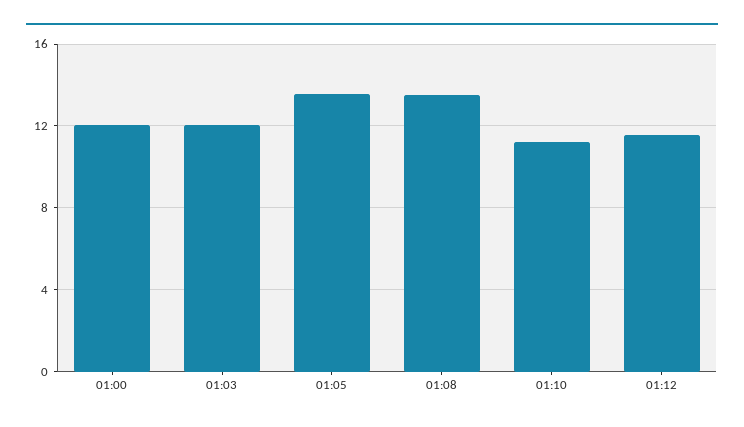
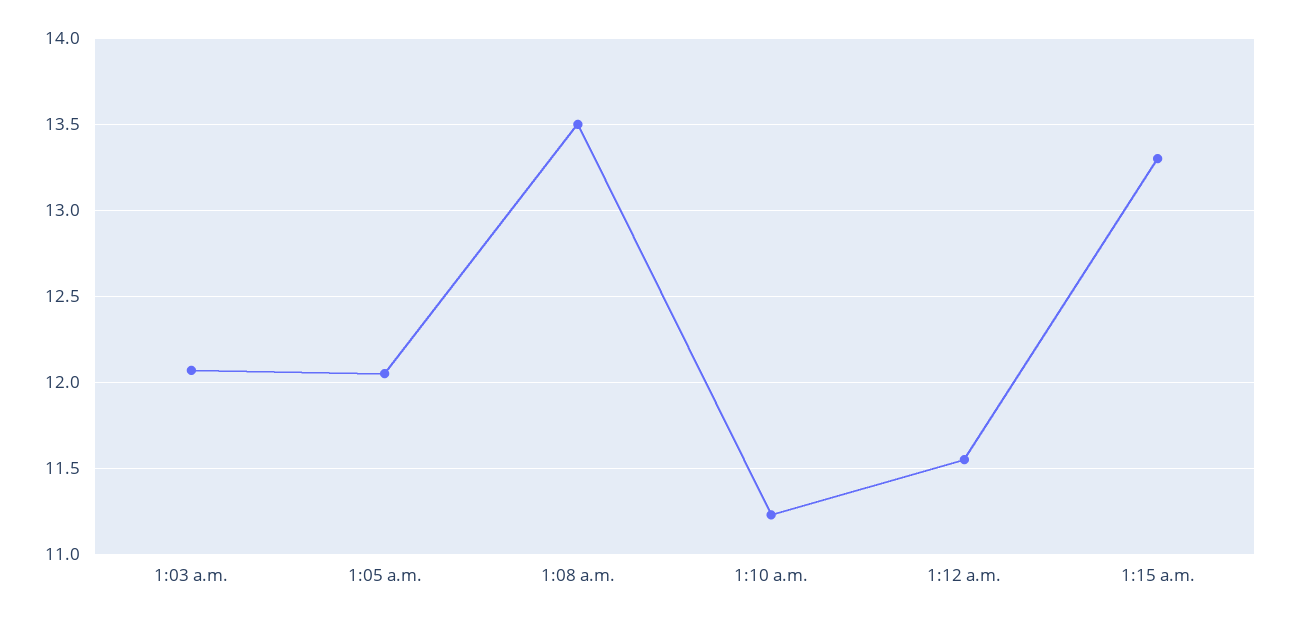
01:00: 12 -> none
01:05: 13.5 -> 12.05
1:15 a.m.: none -> 13.3

